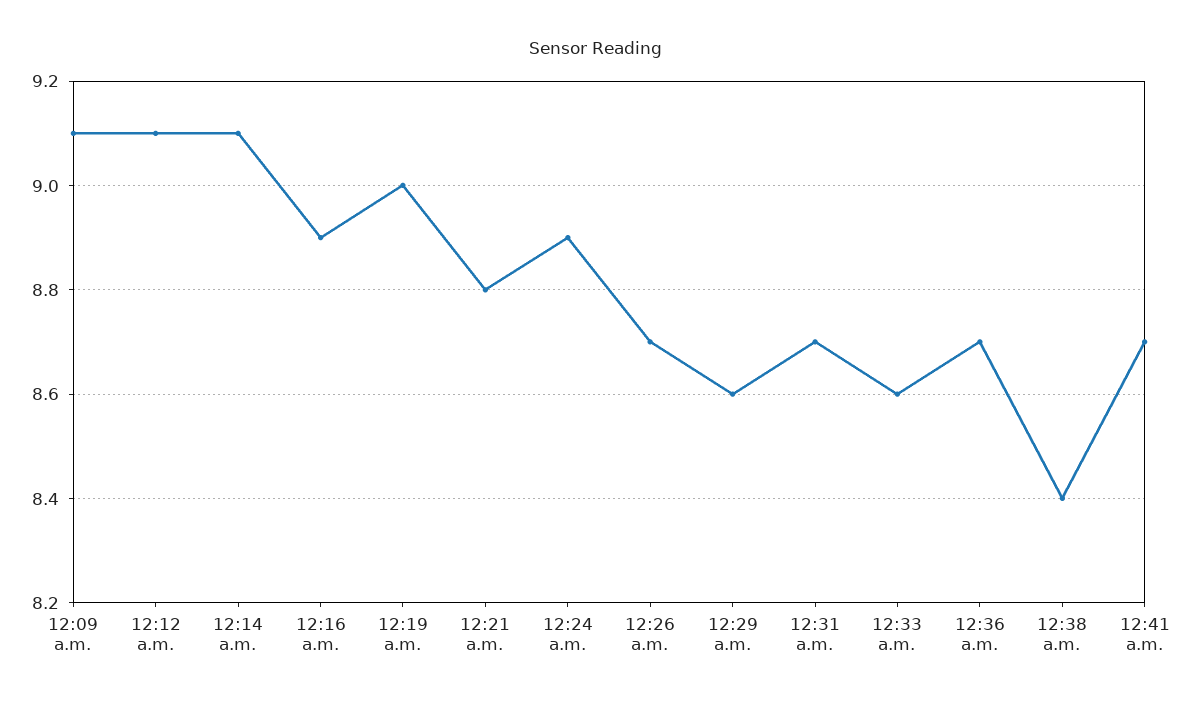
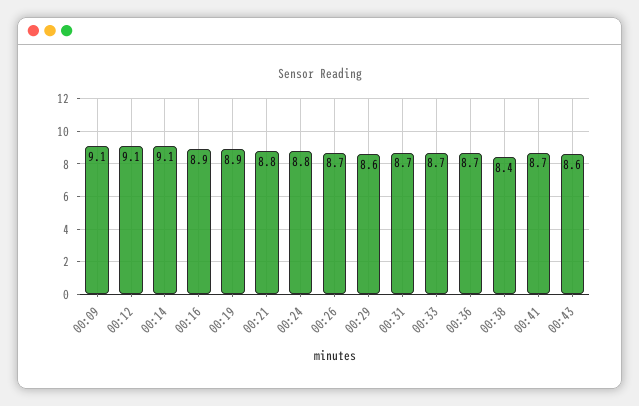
12:19 a.m.: 9 -> 8.9
12:24 a.m.: 8.9 -> 8.8
12:33 a.m.: 8.6 -> 8.7
00:43: none -> 8.6

